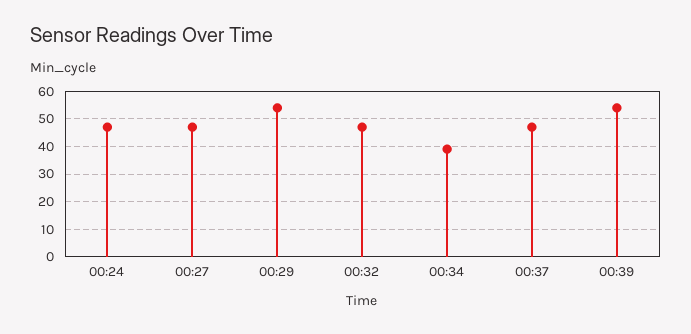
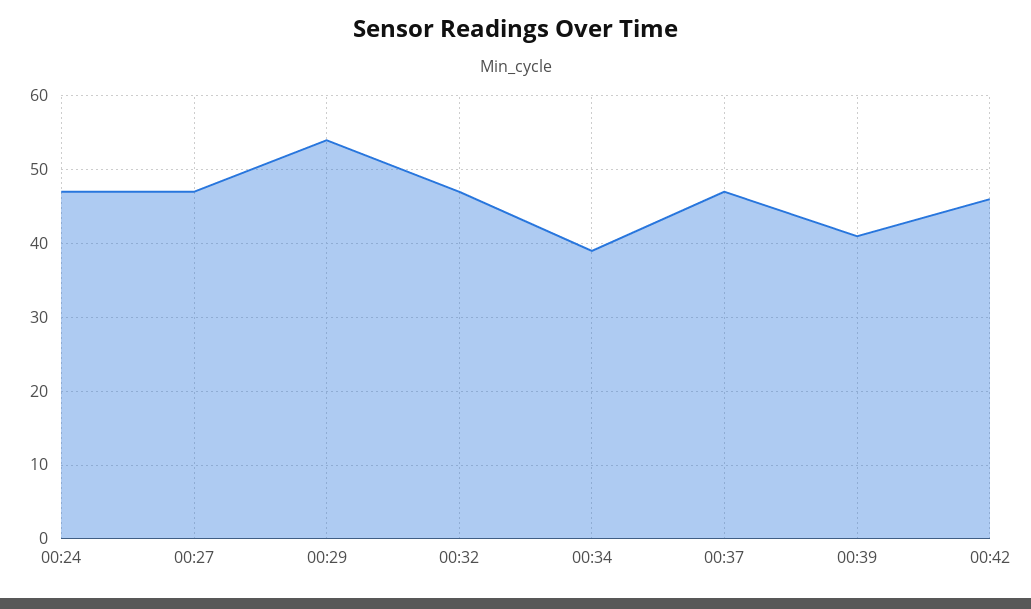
00:39: 55 -> 41
00:42: none -> 46

